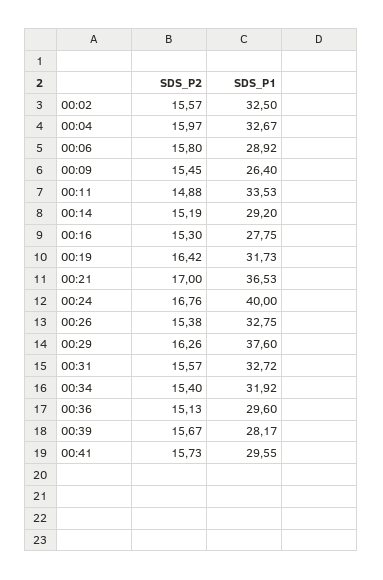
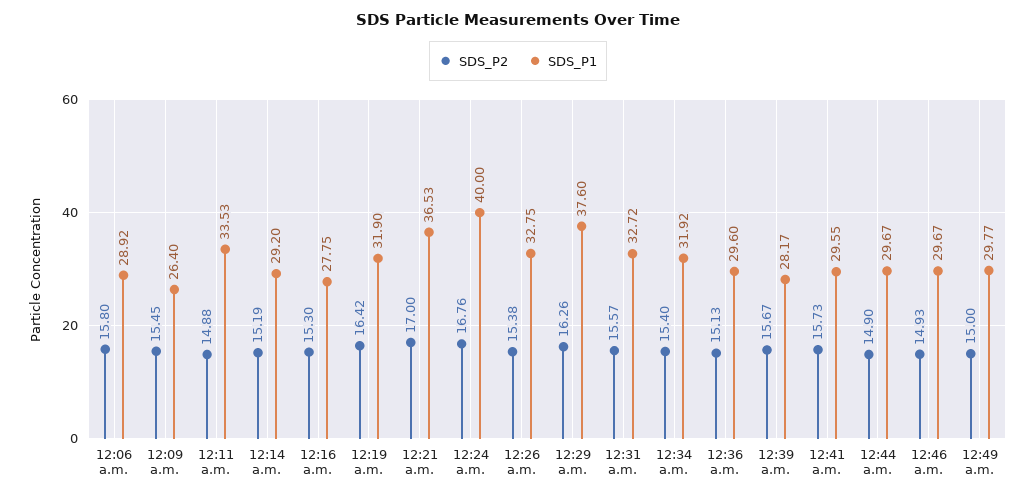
SDS_P2, 00:02: 15.57 -> none
SDS_P1, 00:02: 32.5 -> none
SDS_P2, 00:04: 15.97 -> none
SDS_P1, 00:04: 32.67 -> none
SDS_P1, 00:19: 31.73 -> 31.9
SDS_P2, 12:44 a.m.: none -> 14.9
SDS_P1, 12:44 a.m.: none -> 29.67
SDS_P2, 12:46 a.m.: none -> 14.93
SDS_P1, 12:46 a.m.: none -> 29.67
SDS_P2, 12:49 a.m.: none -> 15
SDS_P1, 12:49 a.m.: none -> 29.77

